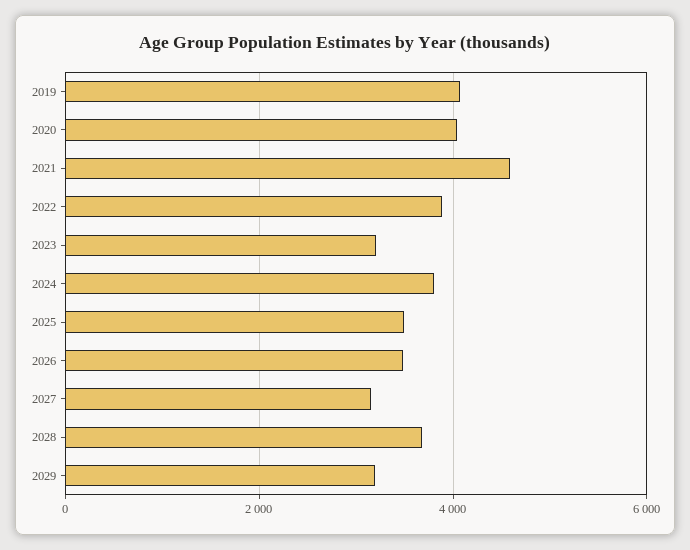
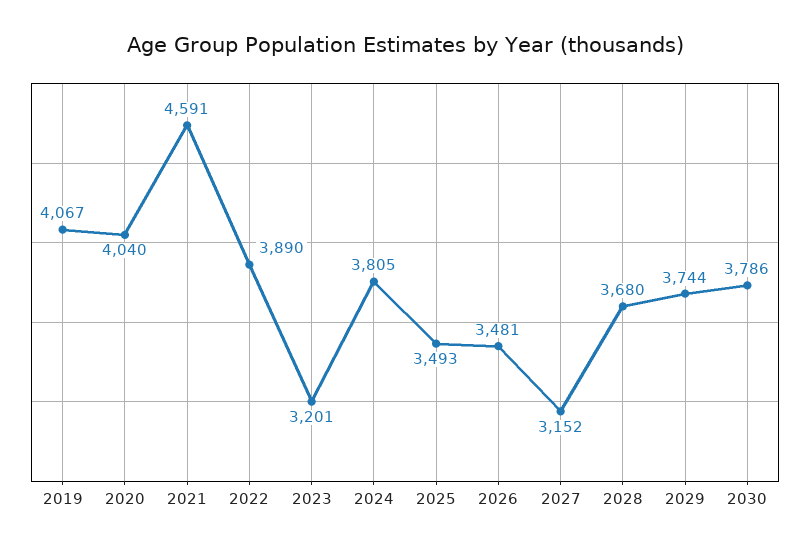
2029: 3200 -> 3744
2030: none -> 3786

